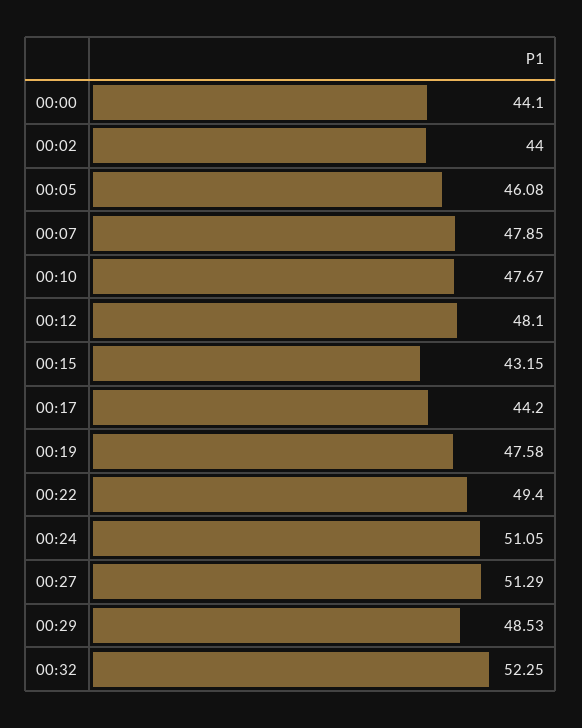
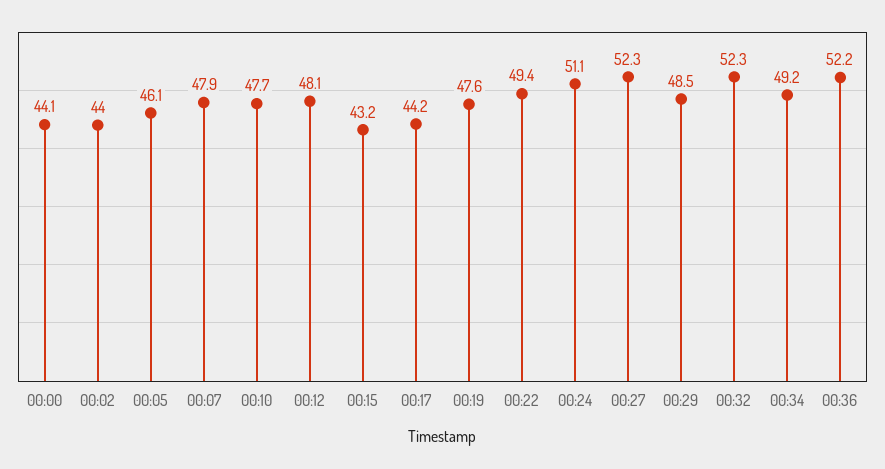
00:27: 51.29 -> 52.3
00:34: none -> 49.2
00:36: none -> 52.2

